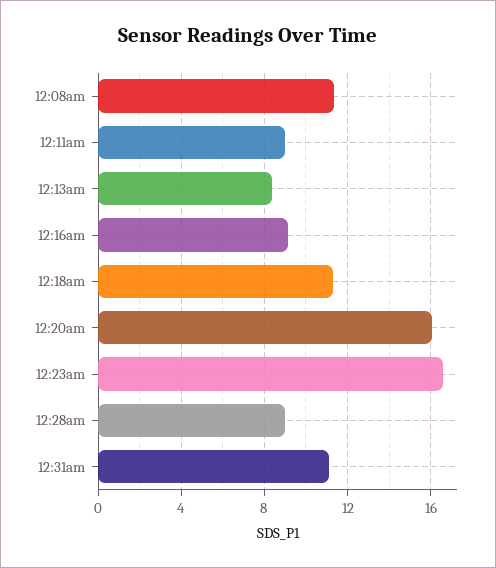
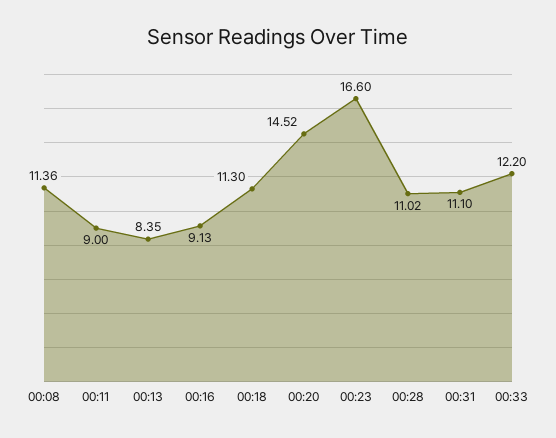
12:20am: 16 -> 14.52
12:28am: 9 -> 11.02
00:33: none -> 12.2

